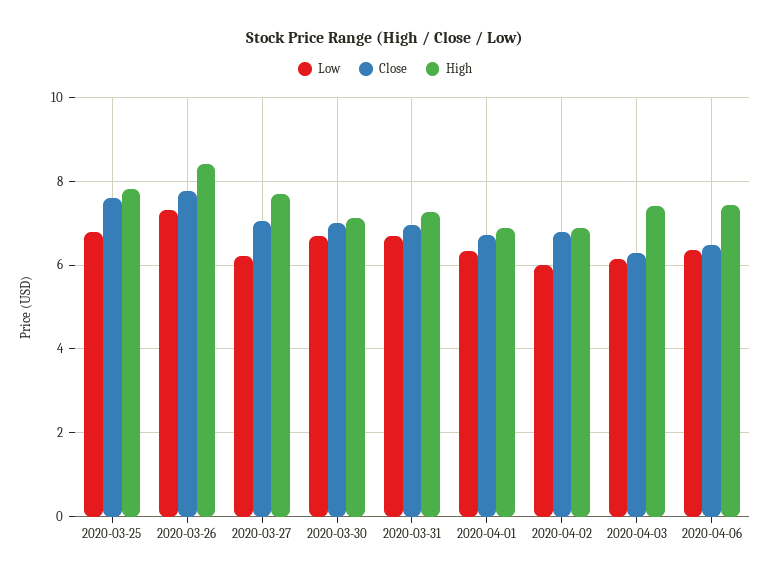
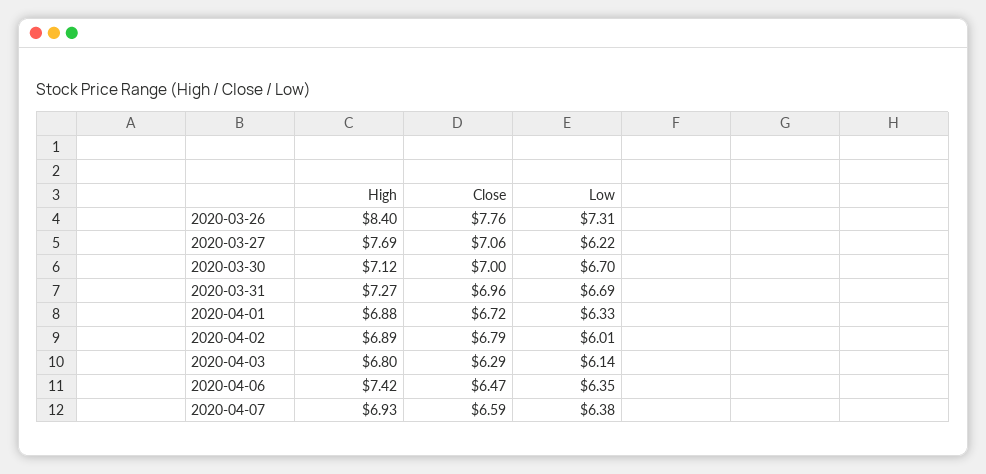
Low, 2020-03-25: 6.8 -> none
Close, 2020-03-25: 7.6 -> none
High, 2020-03-25: 7.8 -> none
High, 2020-04-03: 7.4 -> 6.8
High, 2020-04-07: none -> 6.93
Close, 2020-04-07: none -> 6.59
Low, 2020-04-07: none -> 6.38

